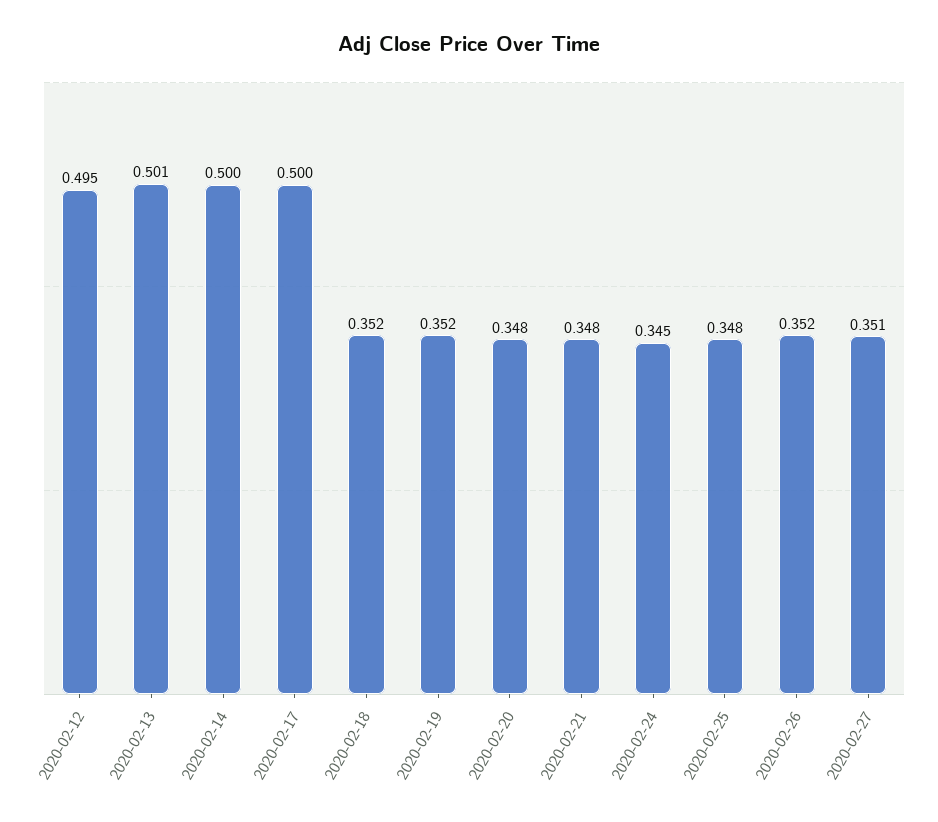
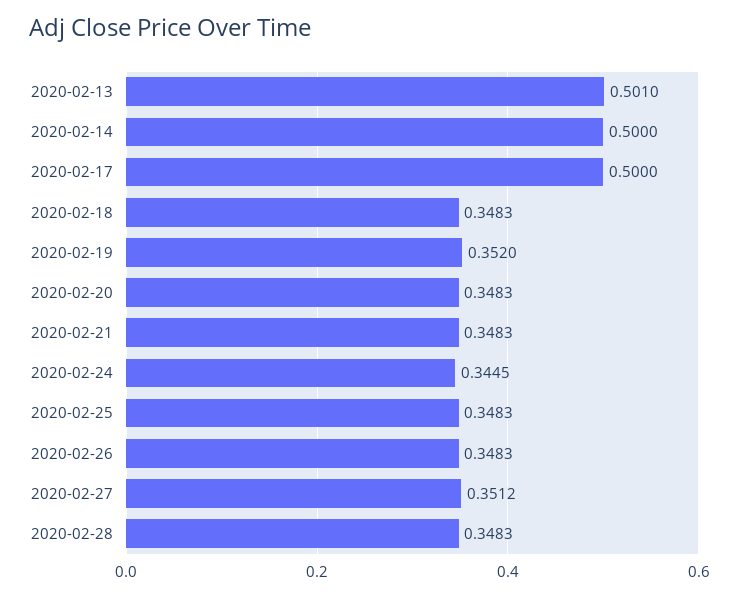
2020-02-12: 0.495 -> none
2020-02-18: 0.352 -> 0.3483
2020-02-26: 0.352 -> 0.3483
2020-02-28: none -> 0.3483

